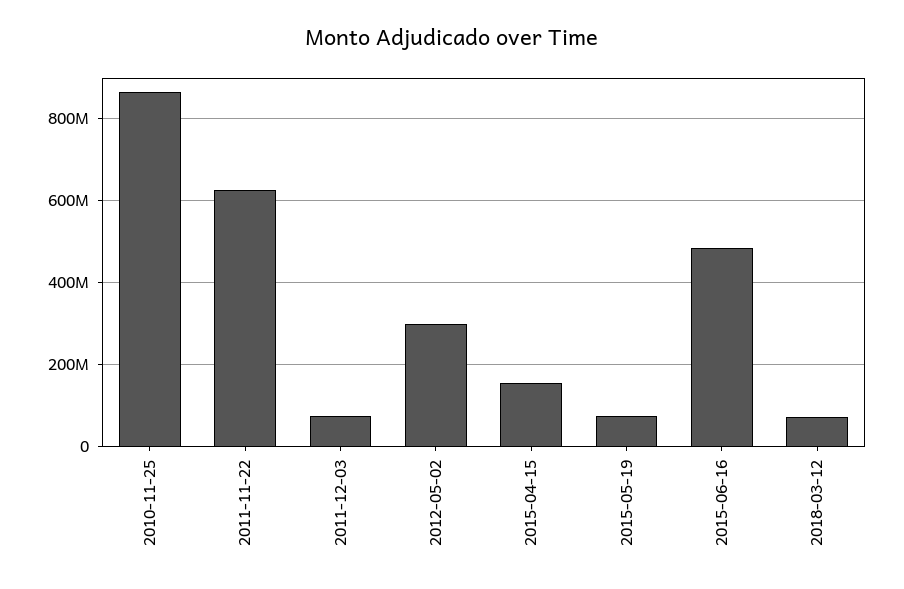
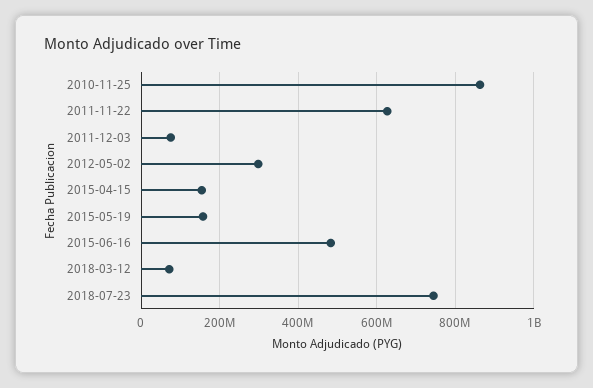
2015-05-19: 80000000 -> 160000000
2018-07-23: none -> 740000000

